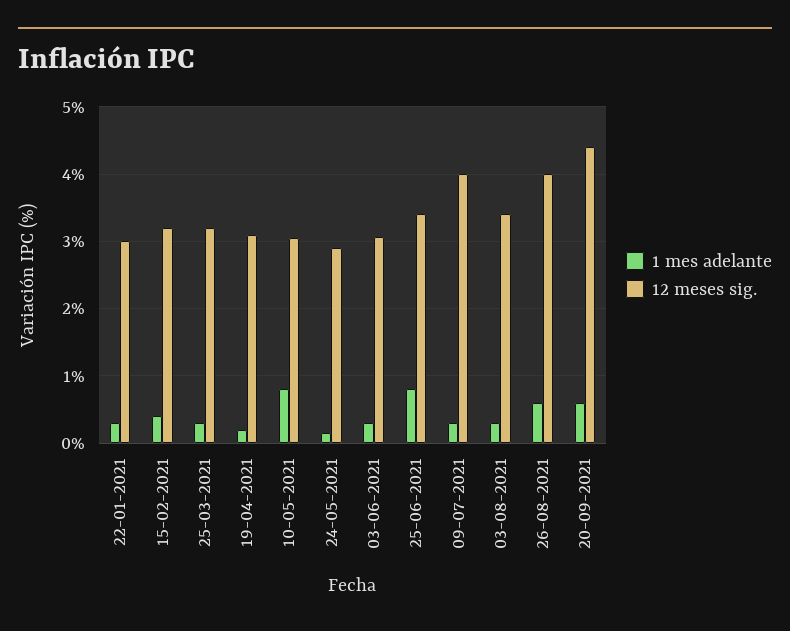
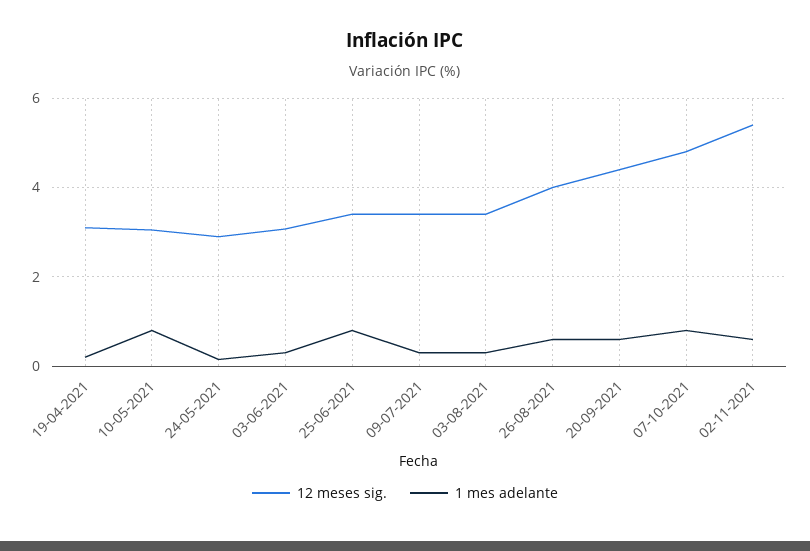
1 mes adelante, 22-01-2021: 0.3 -> none
12 meses sig., 22-01-2021: 3 -> none
1 mes adelante, 15-02-2021: 0.4 -> none
12 meses sig., 15-02-2021: 3.2 -> none
1 mes adelante, 25-03-2021: 0.3 -> none
12 meses sig., 25-03-2021: 3.2 -> none
12 meses sig., 09-07-2021: 4 -> 3.4
12 meses sig., 07-10-2021: none -> 4.8
1 mes adelante, 07-10-2021: none -> 0.8
12 meses sig., 02-11-2021: none -> 5.4
1 mes adelante, 02-11-2021: none -> 0.6

